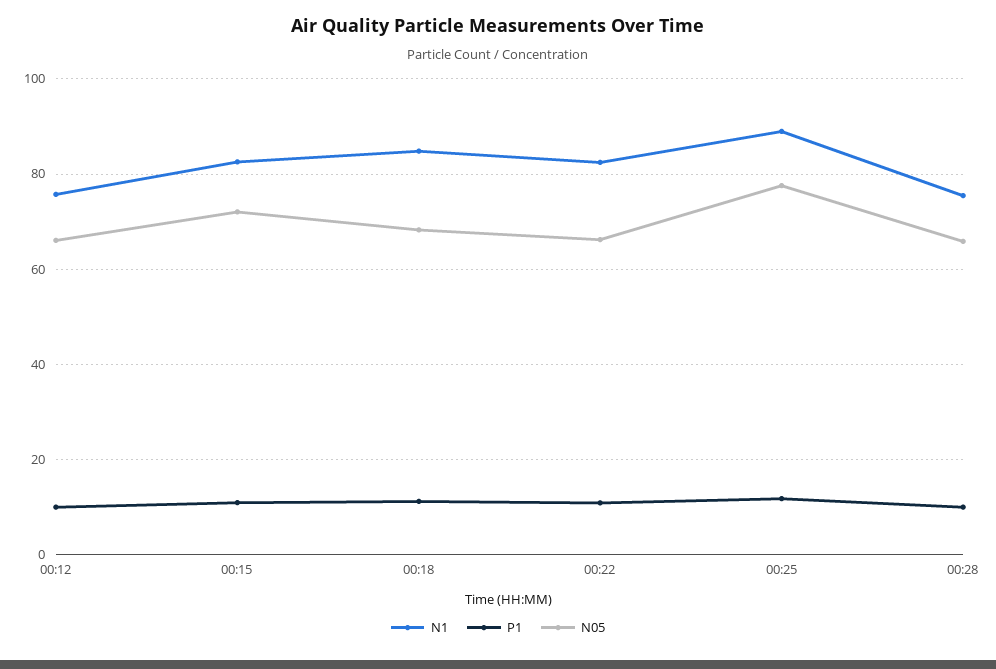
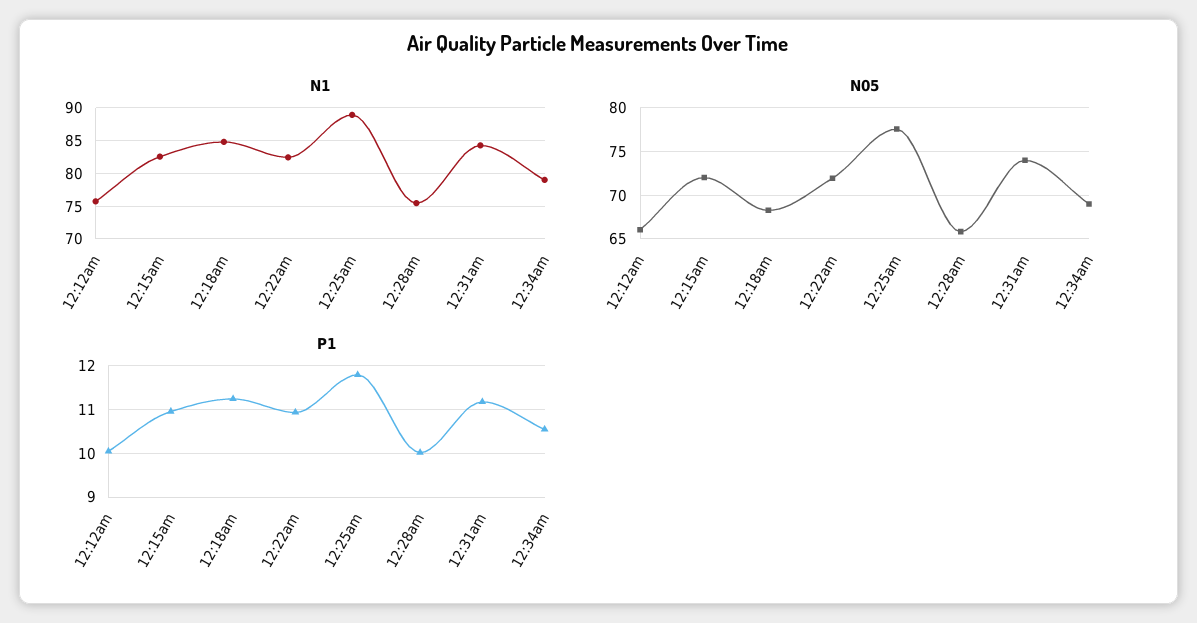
N05, 00:22: 66 -> 72
N1, 12:31am: none -> 84
N1, 12:34am: none -> 79
N05, 12:31am: none -> 74
N05, 12:34am: none -> 69
P1, 12:31am: none -> 11.2
P1, 12:34am: none -> 10.6

